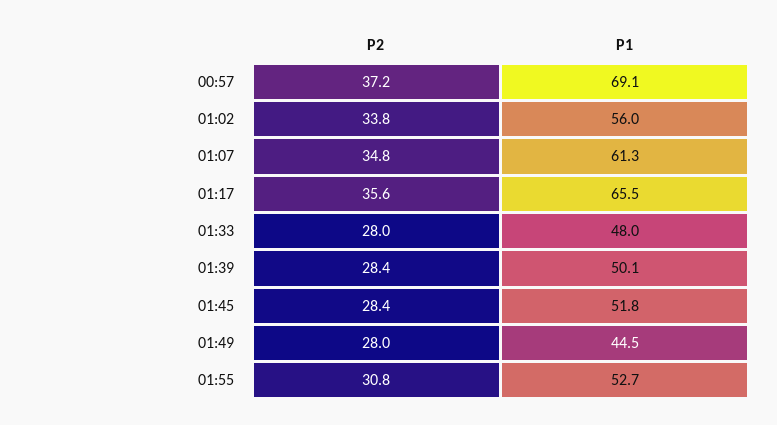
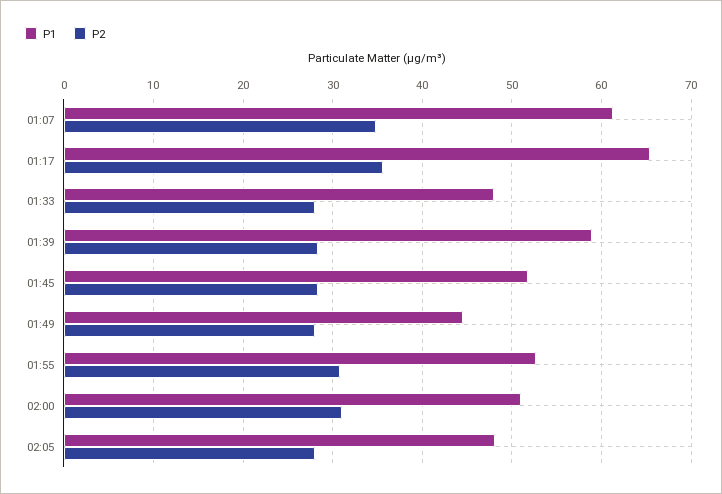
P2, 00:57: 37.2 -> none
P1, 00:57: 69.1 -> none
P2, 01:02: 33.8 -> none
P1, 01:02: 56 -> none
P1, 01:39: 50.1 -> 59
P1, 02:00: none -> 51
P2, 02:00: none -> 31
P1, 02:05: none -> 48
P2, 02:05: none -> 28

